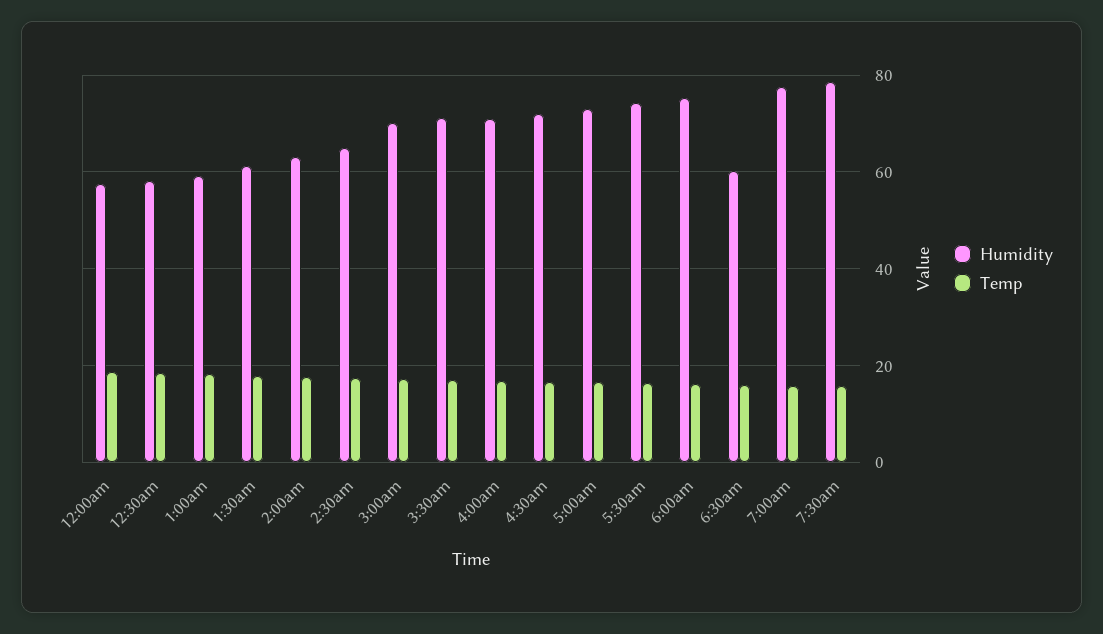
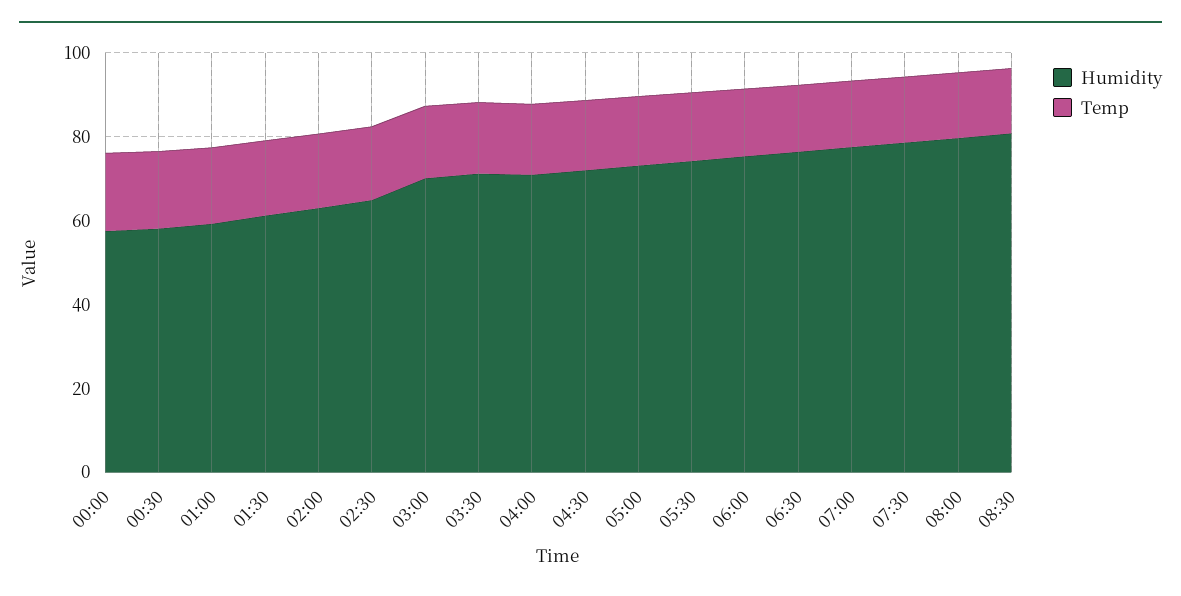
Humidity, 6:30am: 60 -> 75
Humidity, 08:00: none -> 80
Temp, 08:00: none -> 15
Humidity, 08:30: none -> 80
Temp, 08:30: none -> 15

